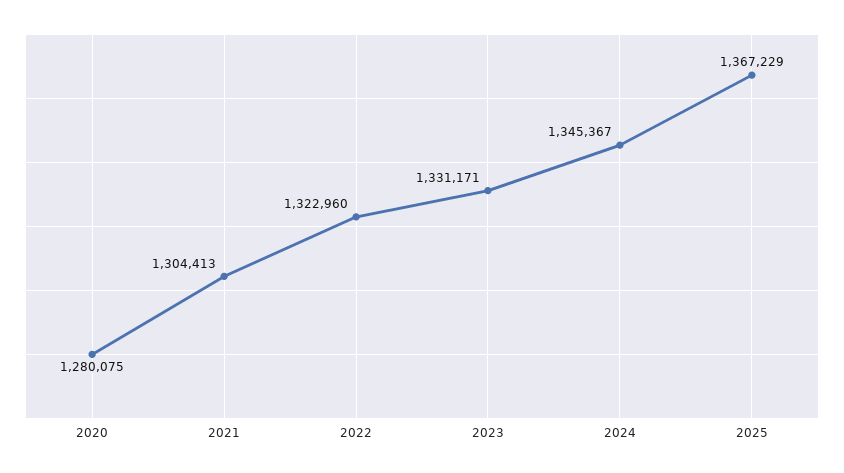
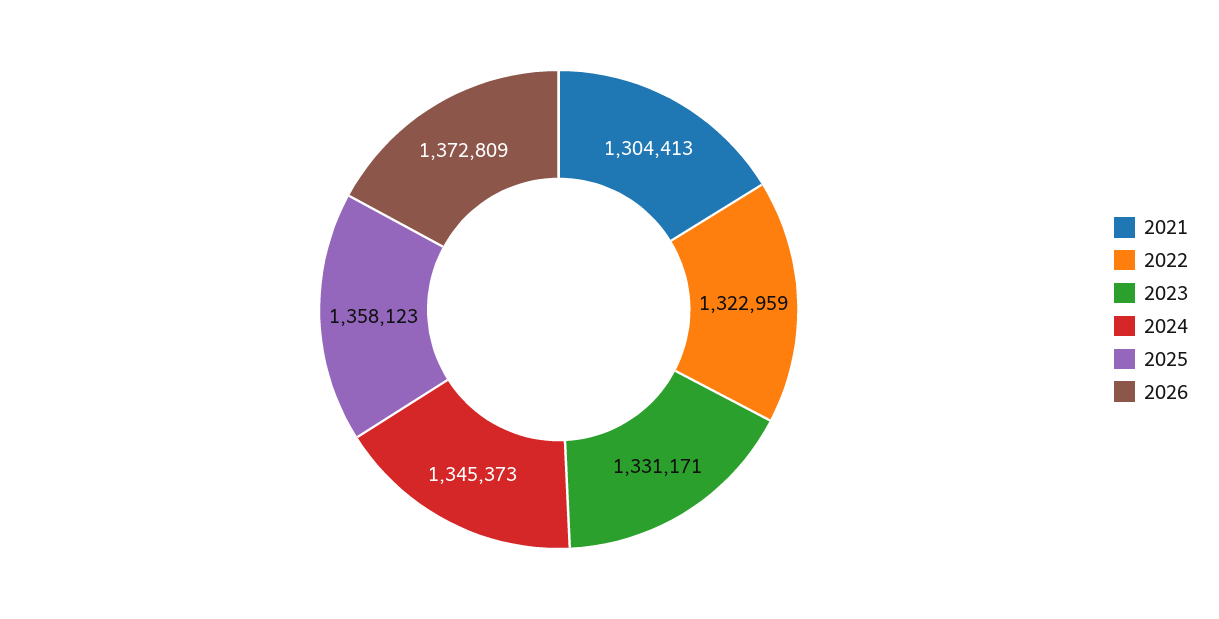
2020: 1280075 -> none
2022: 1322960 -> 1322959
2024: 1345367 -> 1345373
2025: 1367229 -> 1358123
2026: none -> 1372809

